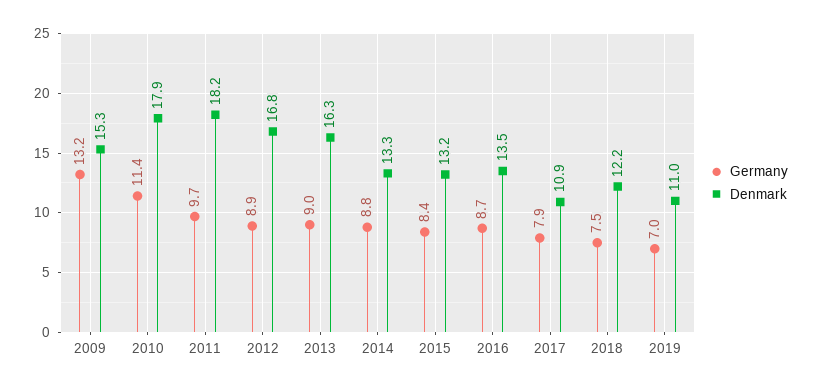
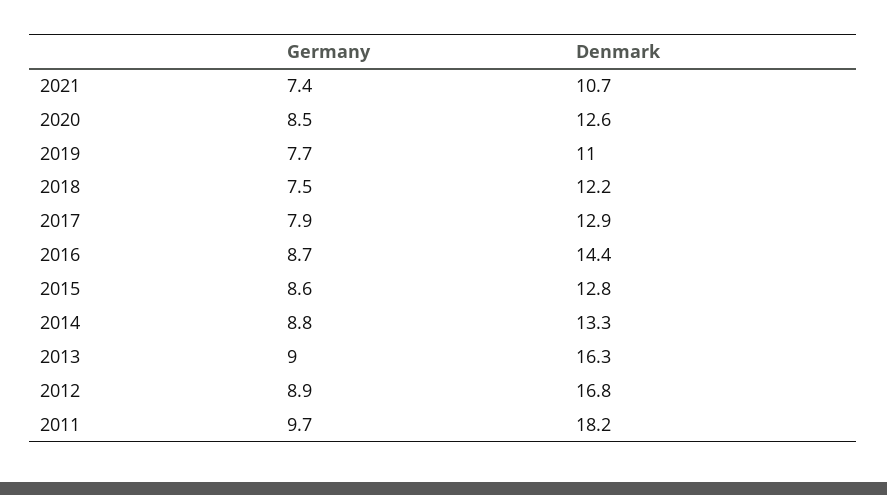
Germany, 2009: 13.2 -> none
Denmark, 2009: 15.3 -> none
Germany, 2010: 11.4 -> none
Denmark, 2010: 17.9 -> none
Germany, 2015: 8.4 -> 8.6
Denmark, 2015: 13.2 -> 12.8
Denmark, 2016: 13.5 -> 14.4
Denmark, 2017: 10.9 -> 12.9
Germany, 2019: 7 -> 7.7
Germany, 2021: none -> 7.4
Denmark, 2021: none -> 10.7
Germany, 2020: none -> 8.5
Denmark, 2020: none -> 12.6

